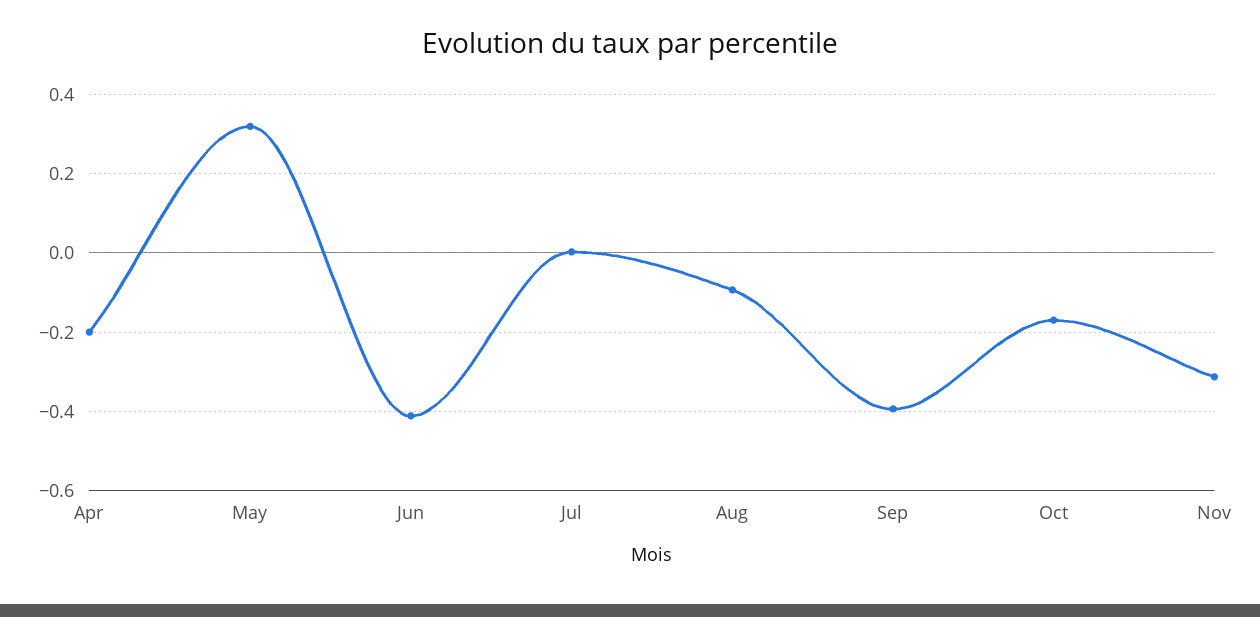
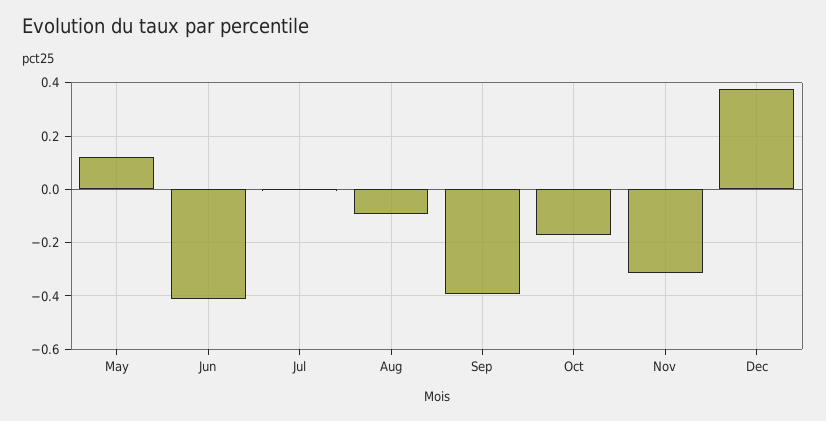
Apr: -0.2 -> none
May: 0.32 -> 0.125
Dec: none -> 0.375

